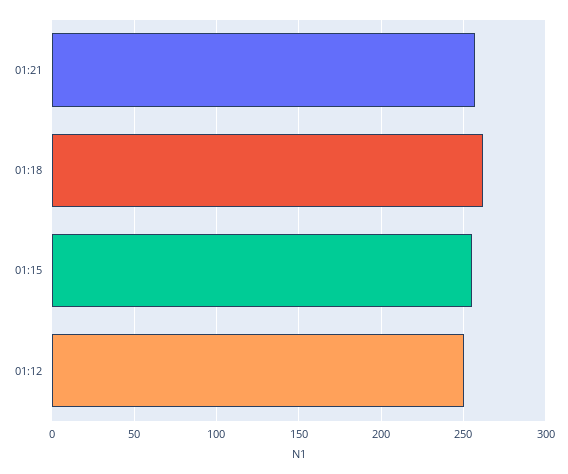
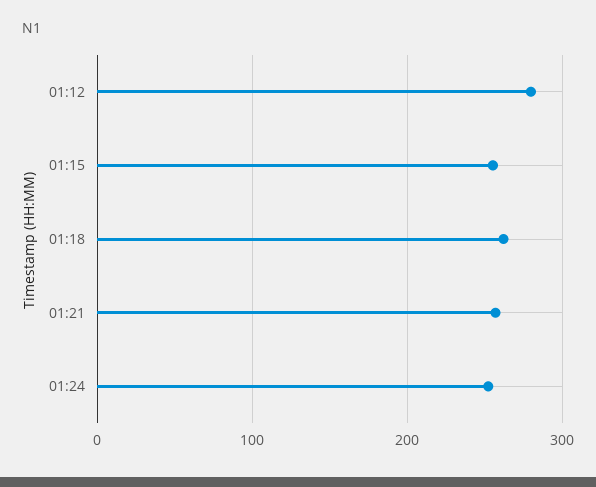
01:12: 250 -> 280
01:24: none -> 250

